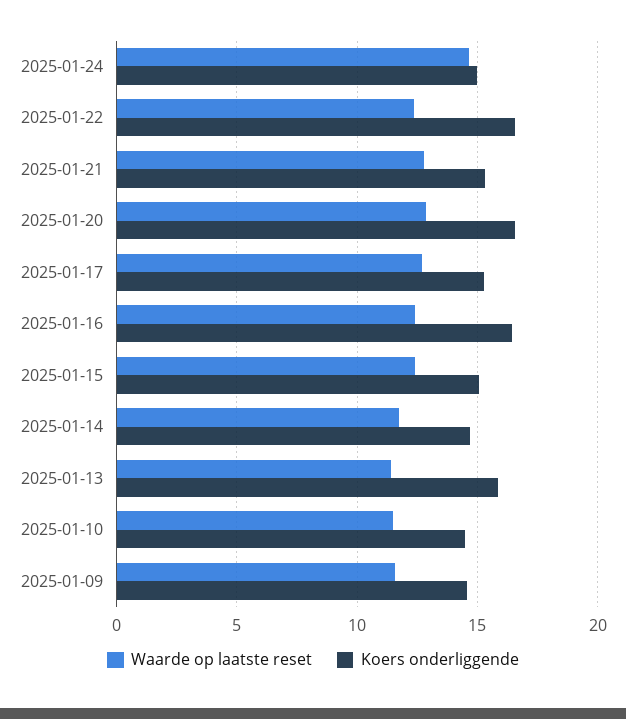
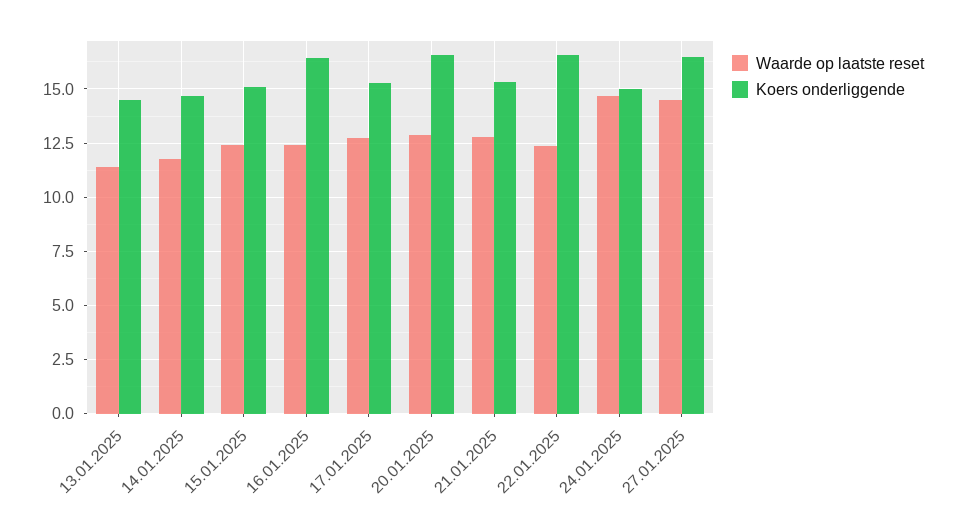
Koers onderliggende, 2025-01-13: 16 -> 14.5
Waarde op laatste reset, 2025-01-10: 11.5 -> none
Koers onderliggende, 2025-01-10: 14.5 -> none
Waarde op laatste reset, 2025-01-09: 11.5 -> none
Koers onderliggende, 2025-01-09: 14.5 -> none
Waarde op laatste reset, 27.01.2025: none -> 14.5
Koers onderliggende, 27.01.2025: none -> 16.5

